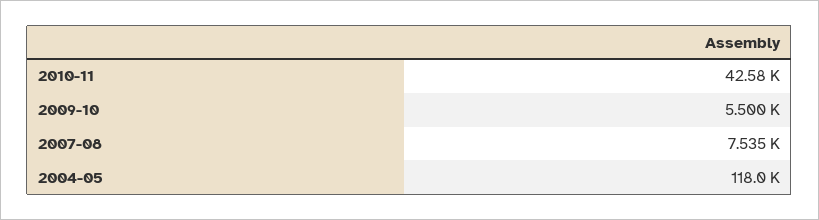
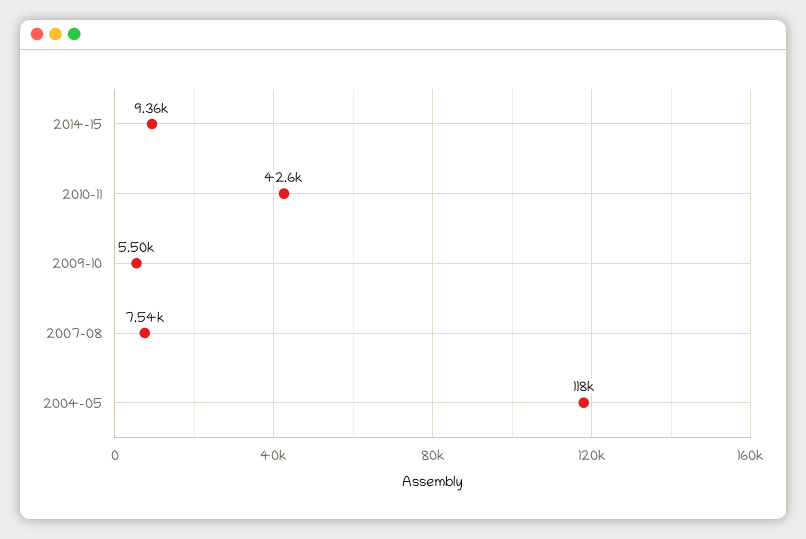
2014-15: none -> 9360

